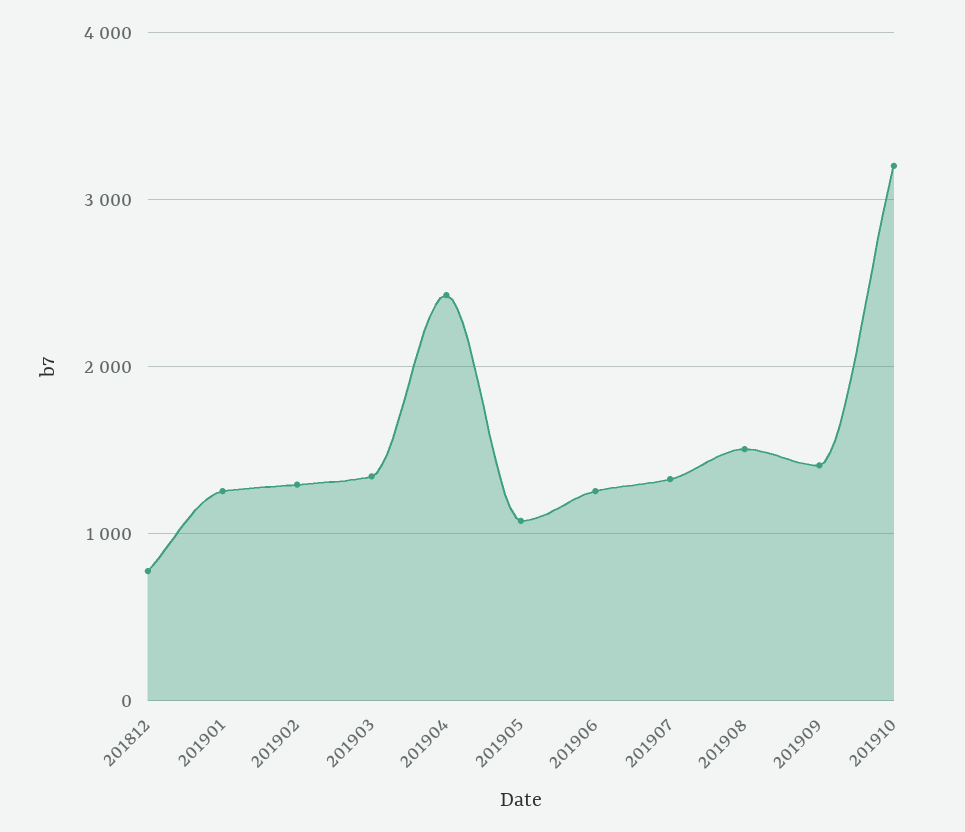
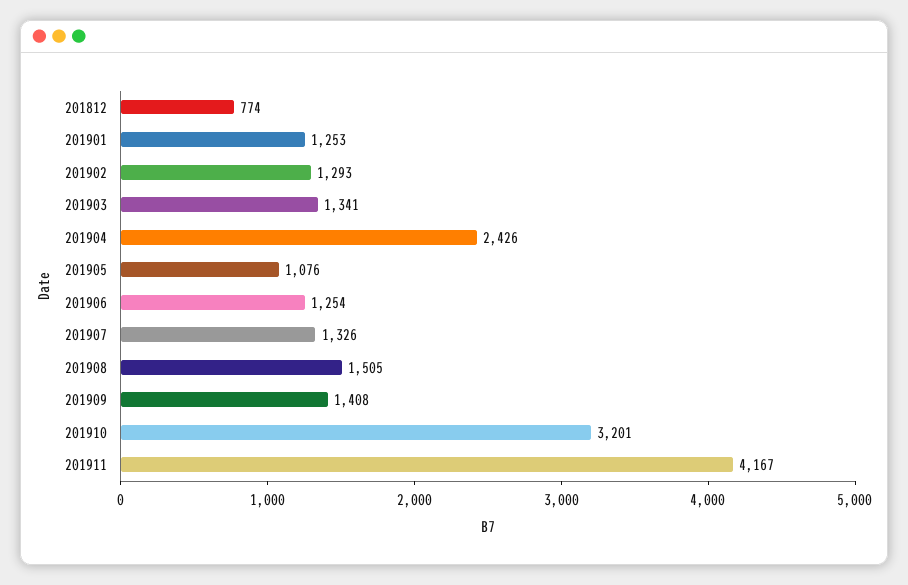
201911: none -> 4167

